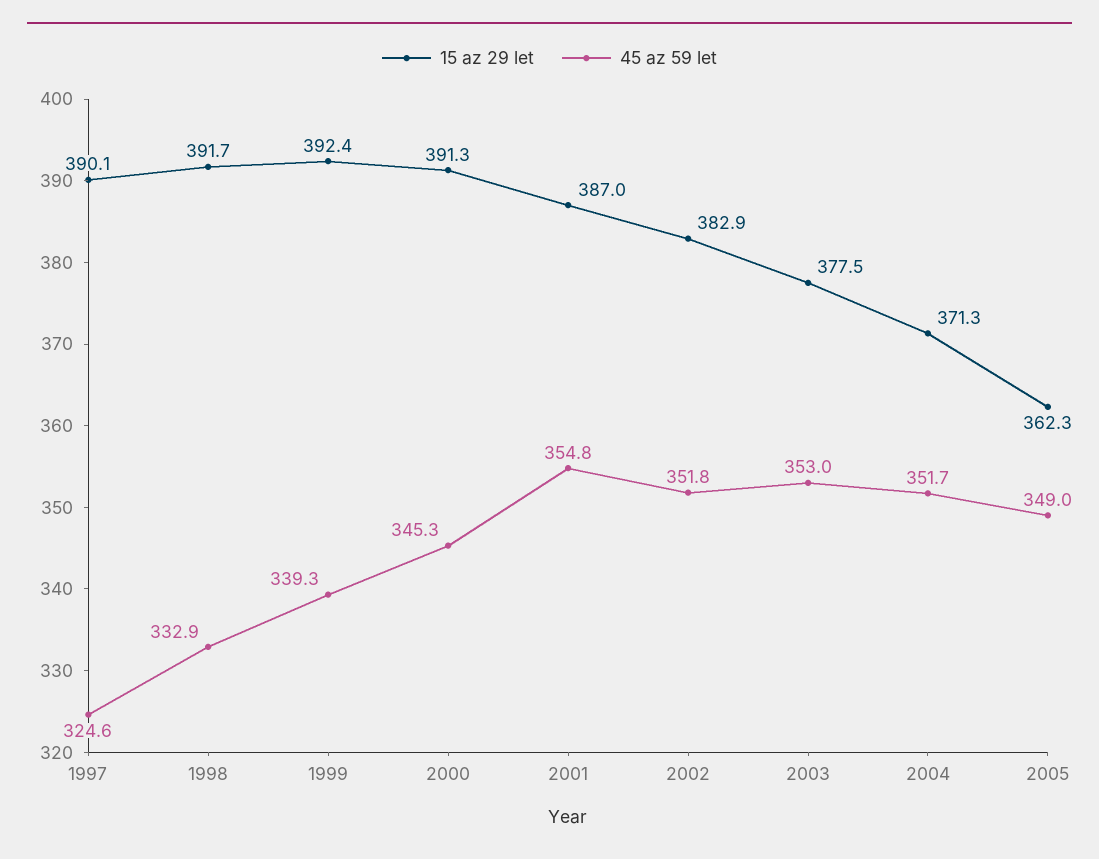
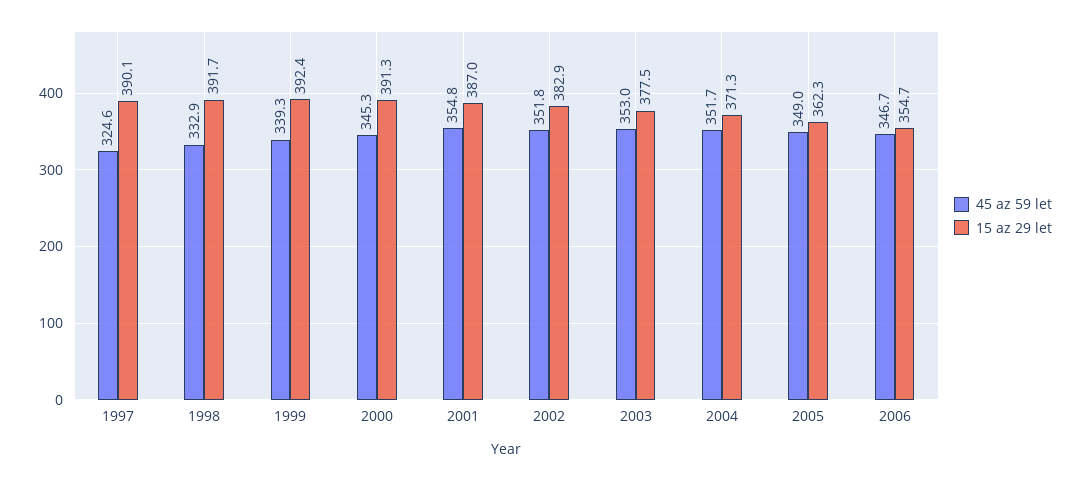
45 az 59 let, 2006: none -> 346.7
15 az 29 let, 2006: none -> 354.7

